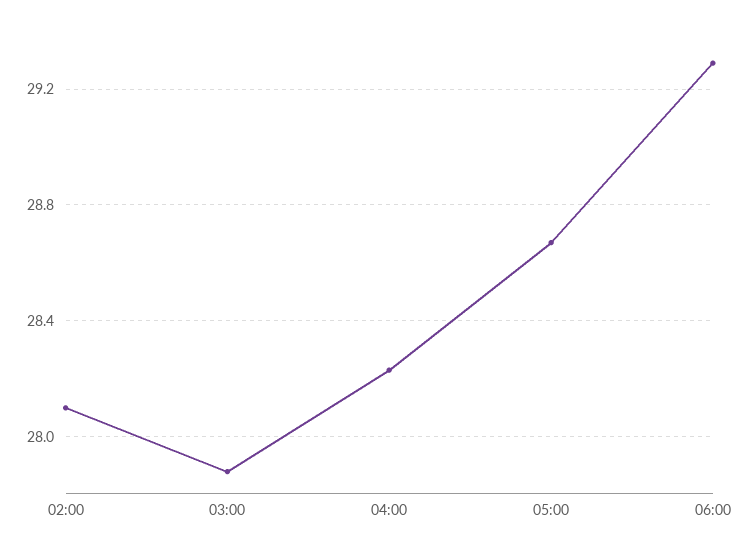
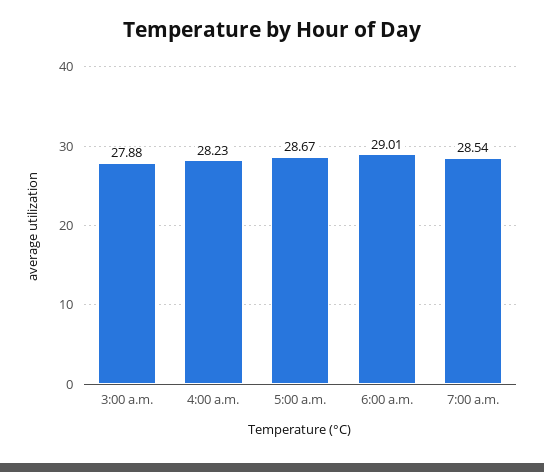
02:00: 28.1 -> none
06:00: 29.3 -> 29.01
7:00 a.m.: none -> 28.54

